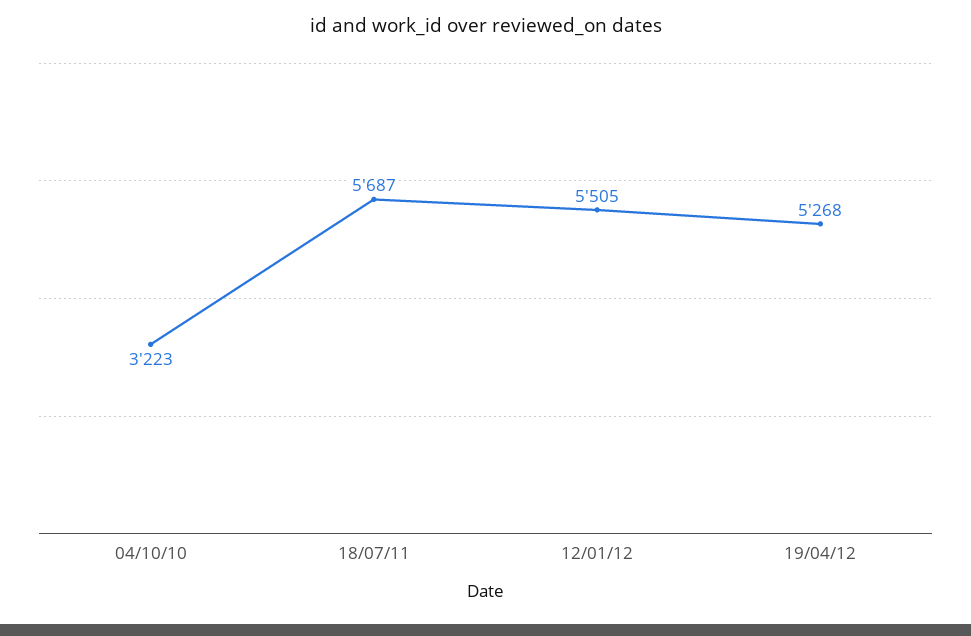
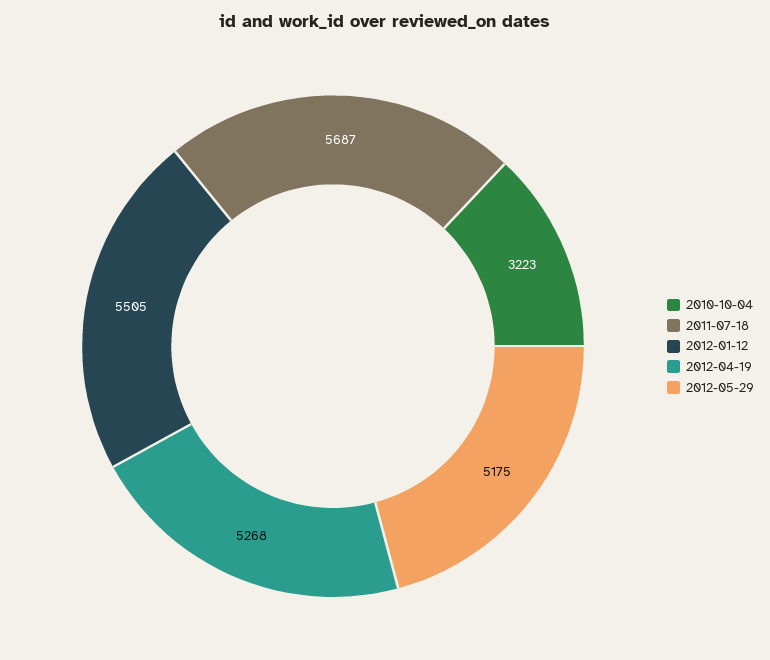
2012-05-29: none -> 5175

